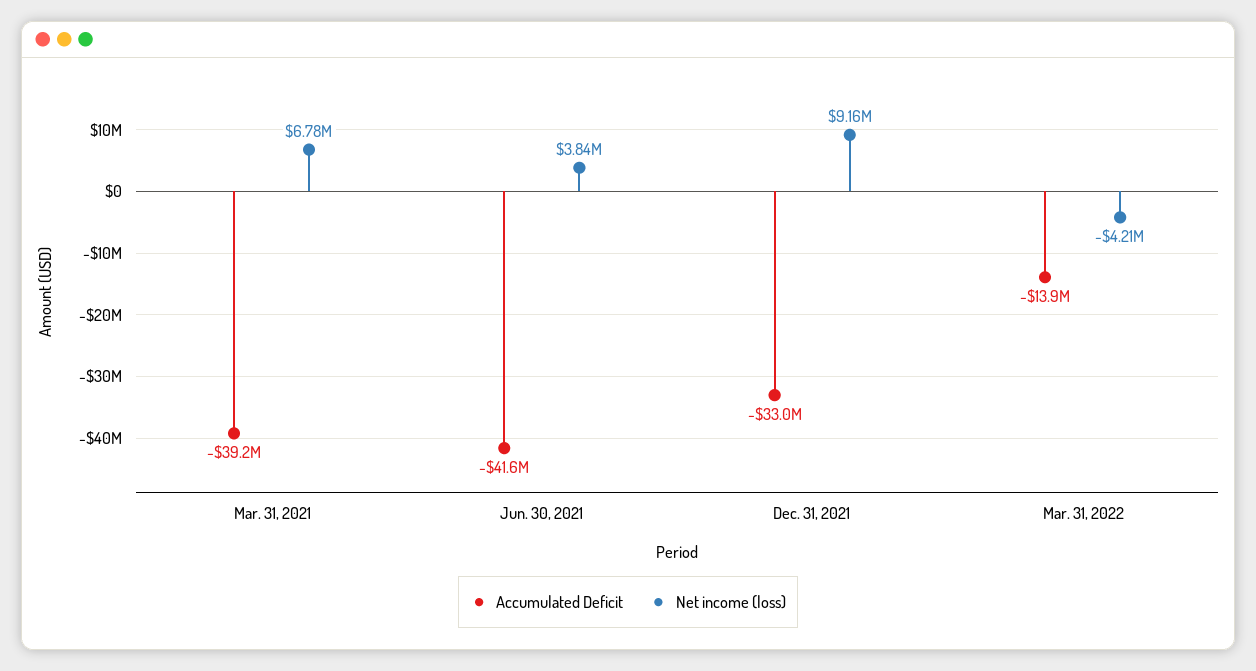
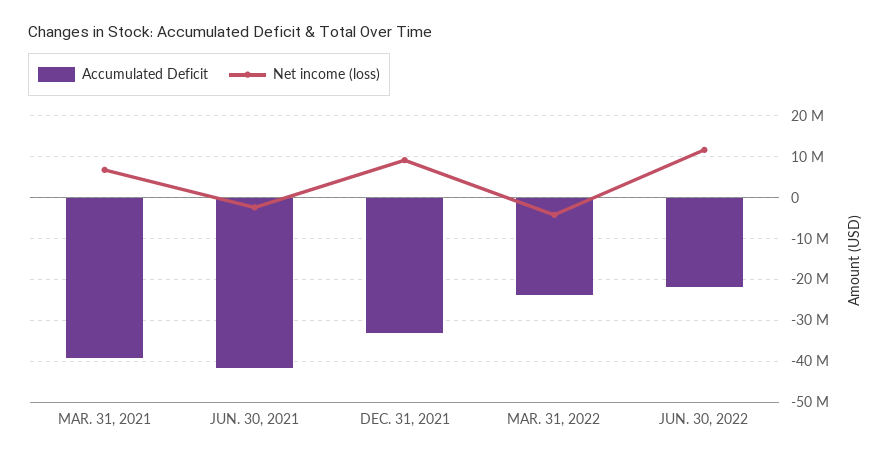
Net income (loss), Jun. 30, 2021: 3840000 -> -2000000
Accumulated Deficit, Mar. 31, 2022: -13900000 -> -24000000
Accumulated Deficit, JUN. 30, 2022: none -> -22000000
Net income (loss), JUN. 30, 2022: none -> 12000000

